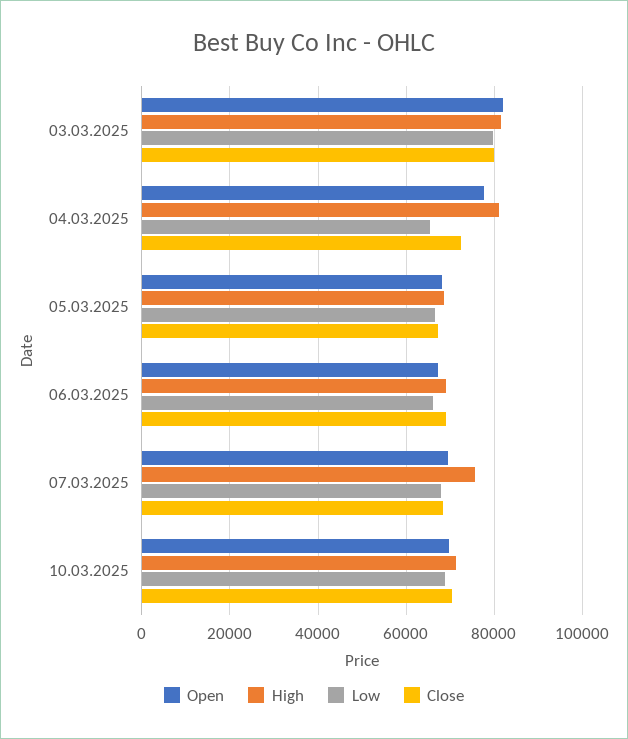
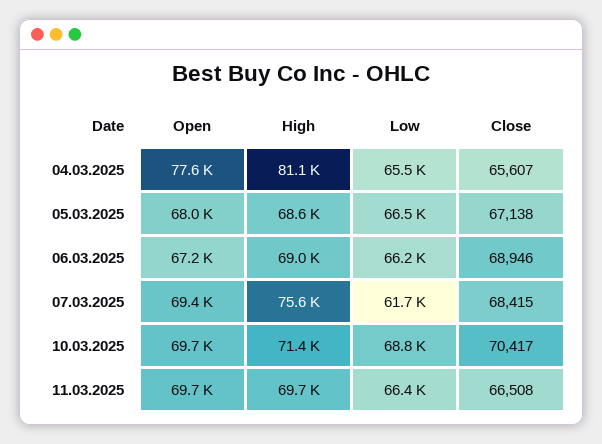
Open, 03.03.2025: 82000 -> none
High, 03.03.2025: 82000 -> none
Low, 03.03.2025: 80000 -> none
Close, 03.03.2025: 80000 -> none
Close, 04.03.2025: 72000 -> 65607
Low, 07.03.2025: 68000 -> 61700
Open, 11.03.2025: none -> 69700
High, 11.03.2025: none -> 69700
Low, 11.03.2025: none -> 66400
Close, 11.03.2025: none -> 66508

